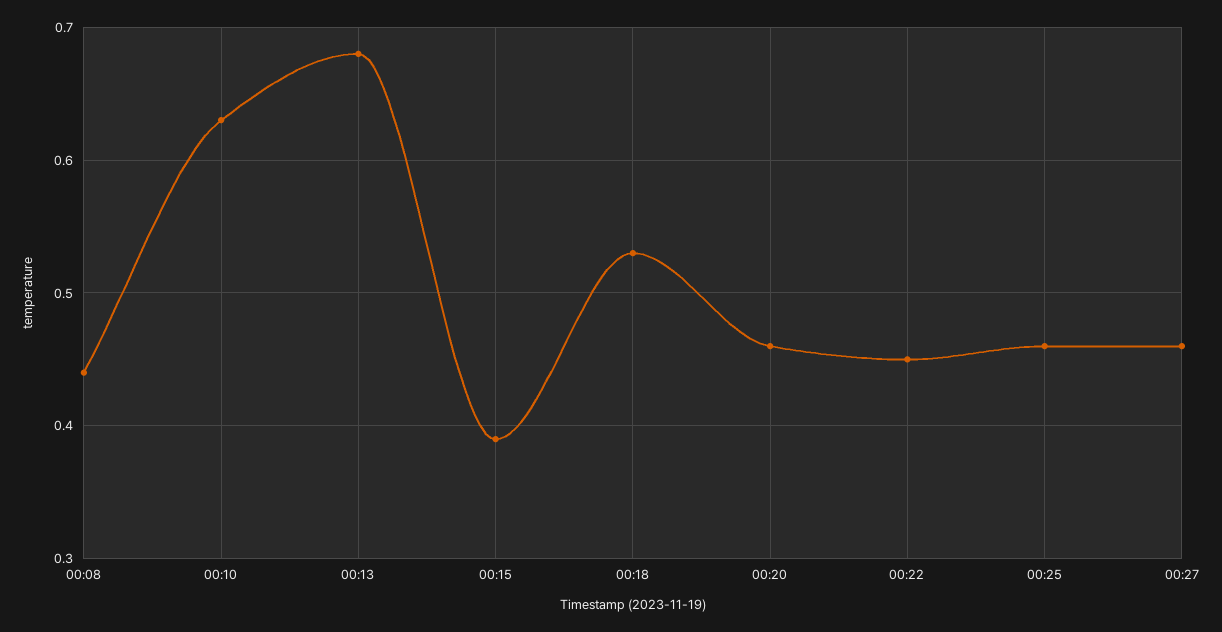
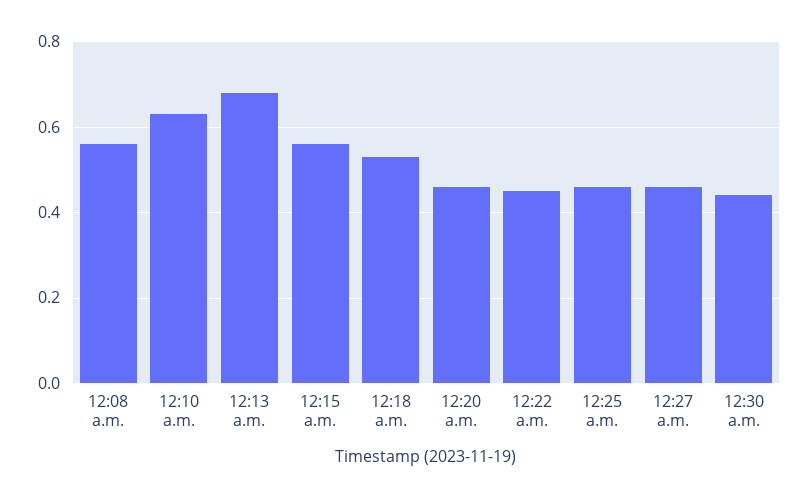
00:08: 0.44 -> 0.55
00:15: 0.39 -> 0.55
12:30 a.m.: none -> 0.45

